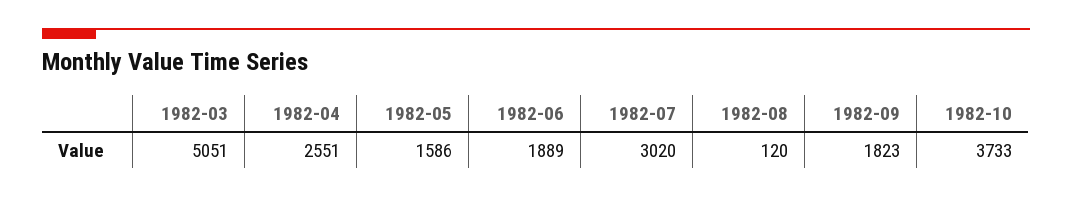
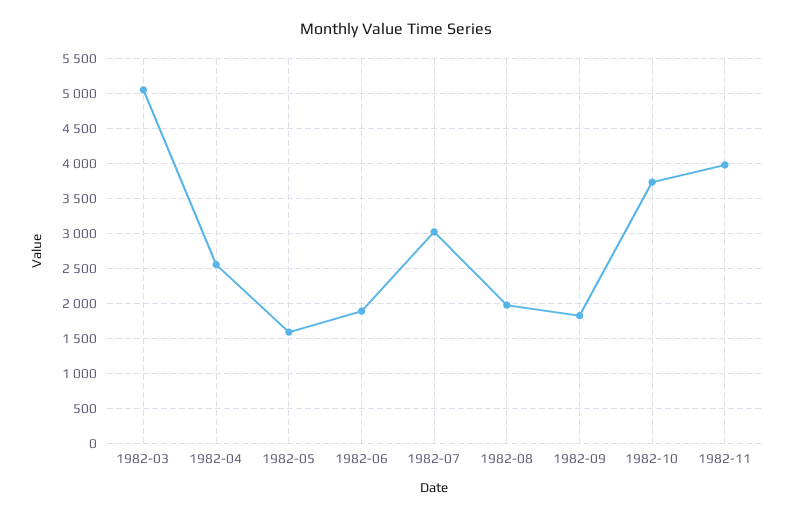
1982-08: 120 -> 2000
1982-11: none -> 4000

